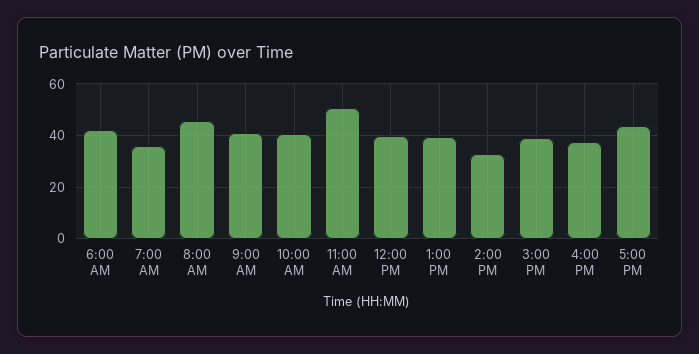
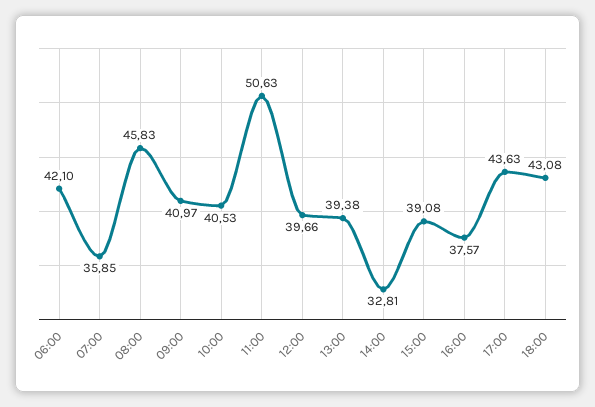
18:00: none -> 43.08

